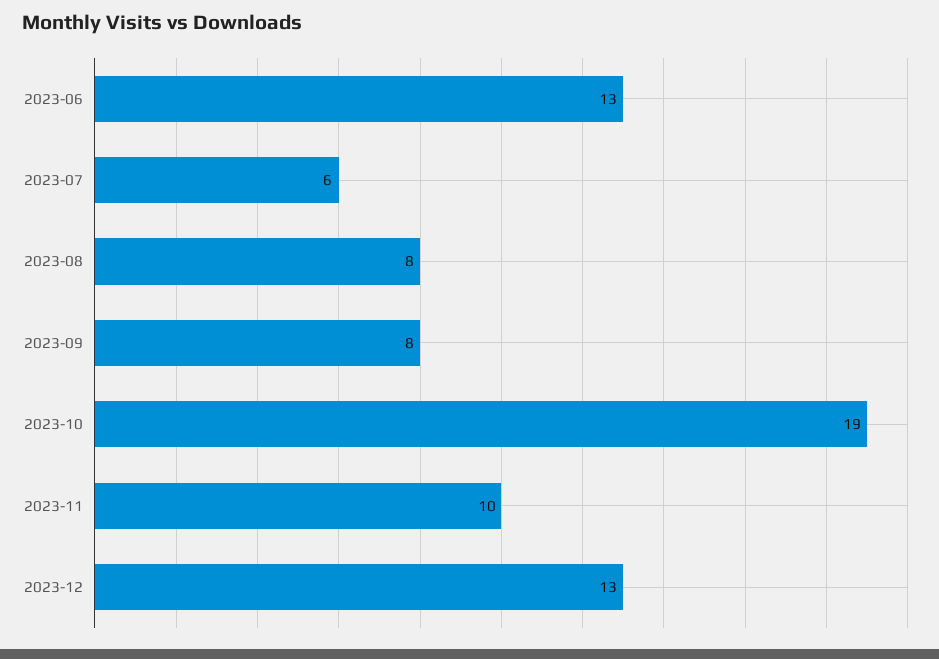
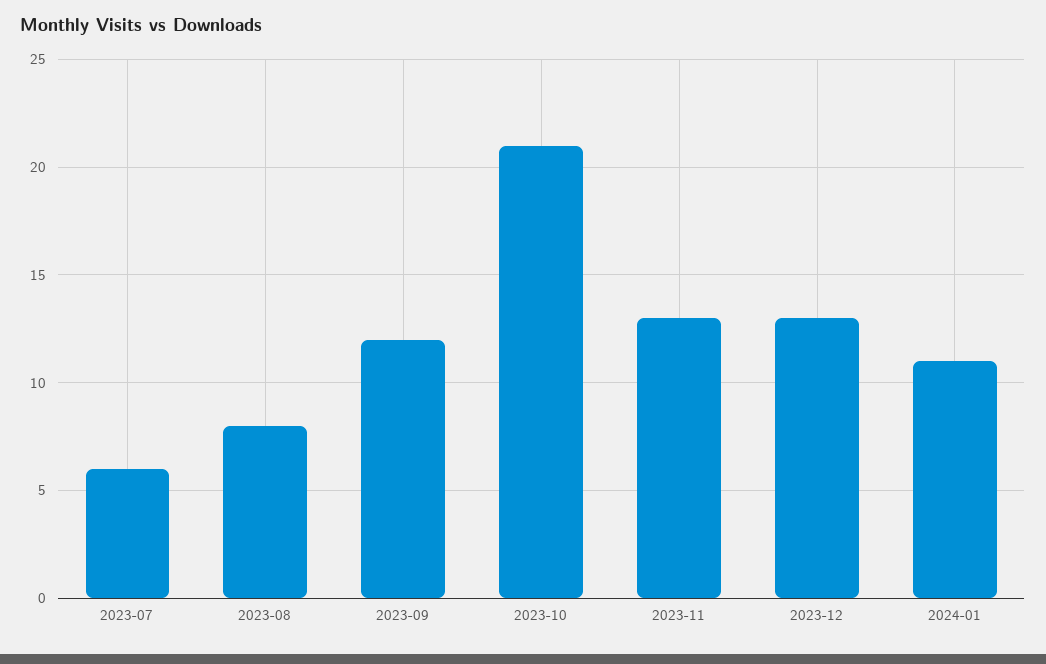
2023-06: 13 -> none
2023-09: 8 -> 12
2023-10: 19 -> 21
2023-11: 10 -> 13
2024-01: none -> 11

